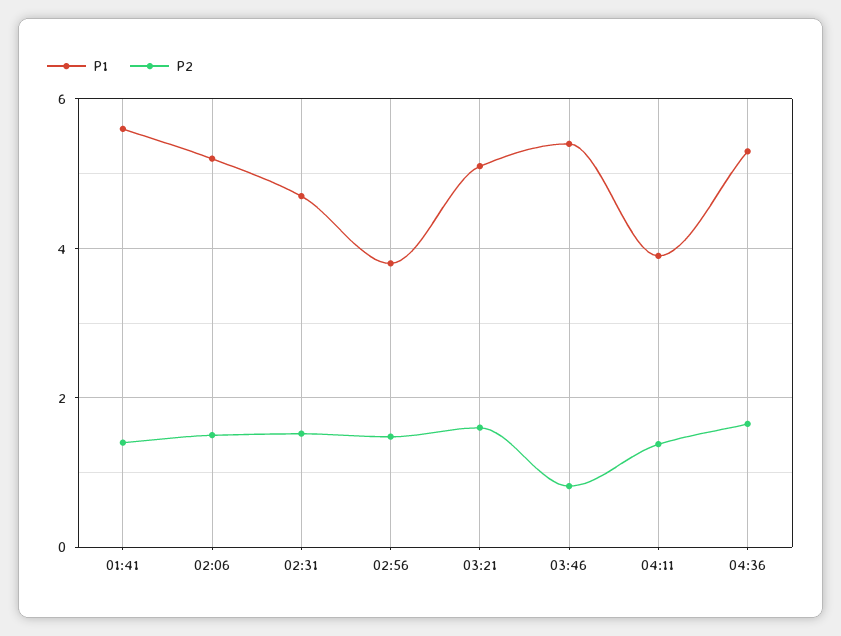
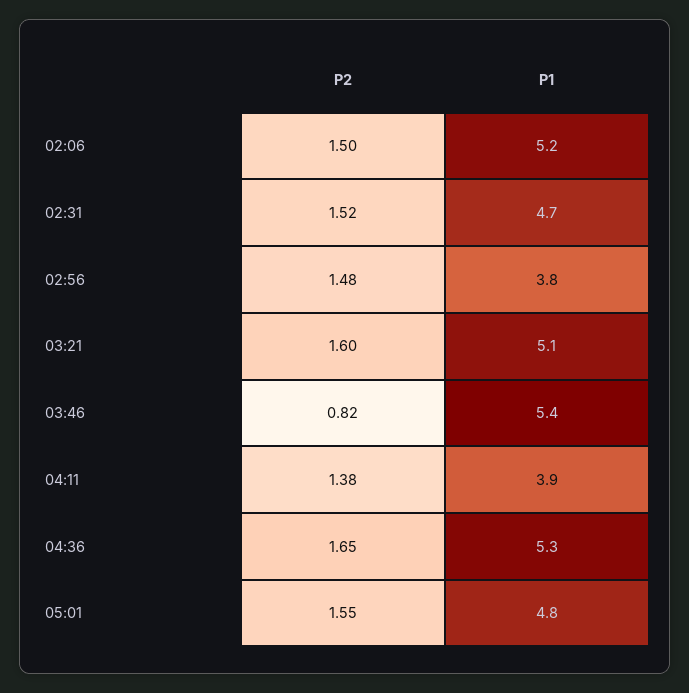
P1, 01:41: 5.6 -> none
P2, 01:41: 1.4 -> none
P2, 05:01: none -> 1.55
P1, 05:01: none -> 4.8

